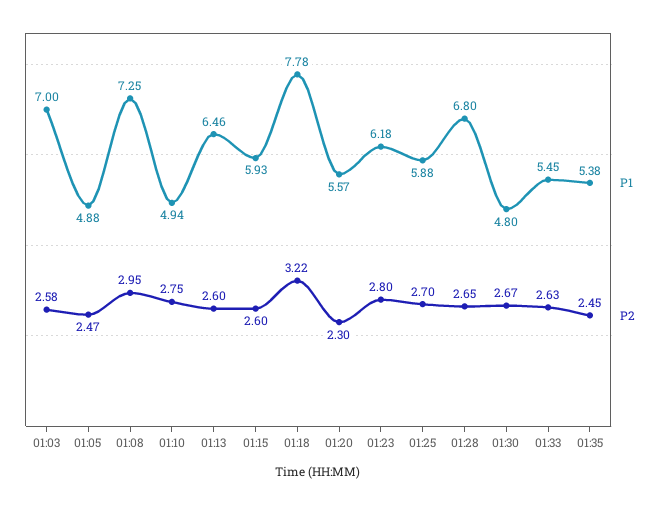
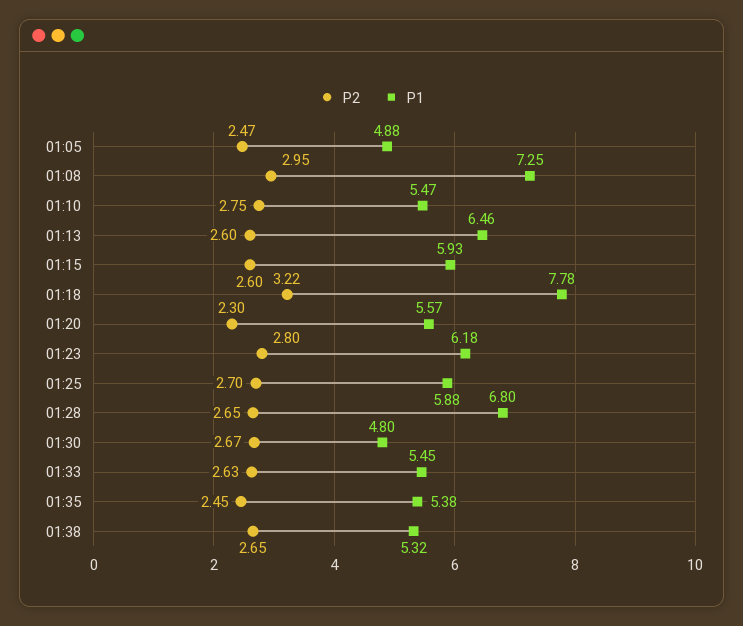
P1, 01:03: 7 -> none
P2, 01:03: 2.58 -> none
P1, 01:10: 4.94 -> 5.47
P2, 01:38: none -> 2.65
P1, 01:38: none -> 5.32

